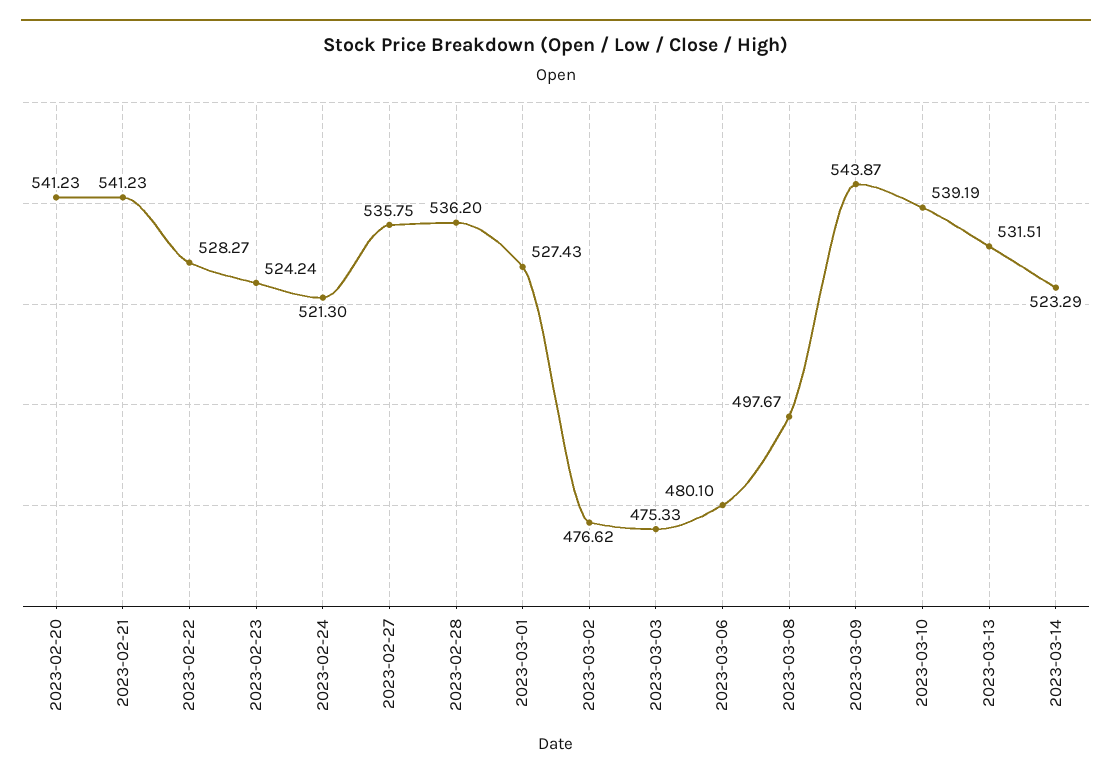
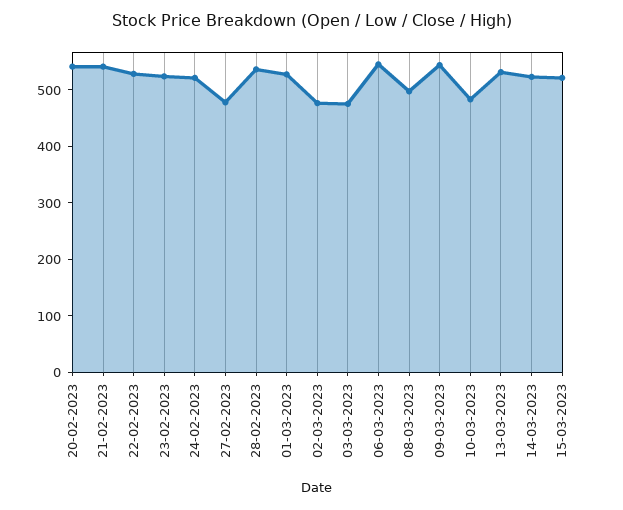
2023-02-27: 535.75 -> 480
2023-03-06: 480.1 -> 540
2023-03-10: 539.19 -> 480
15-03-2023: none -> 520

